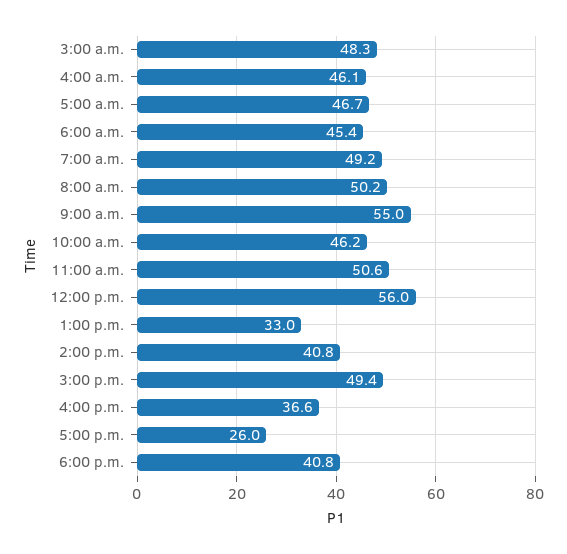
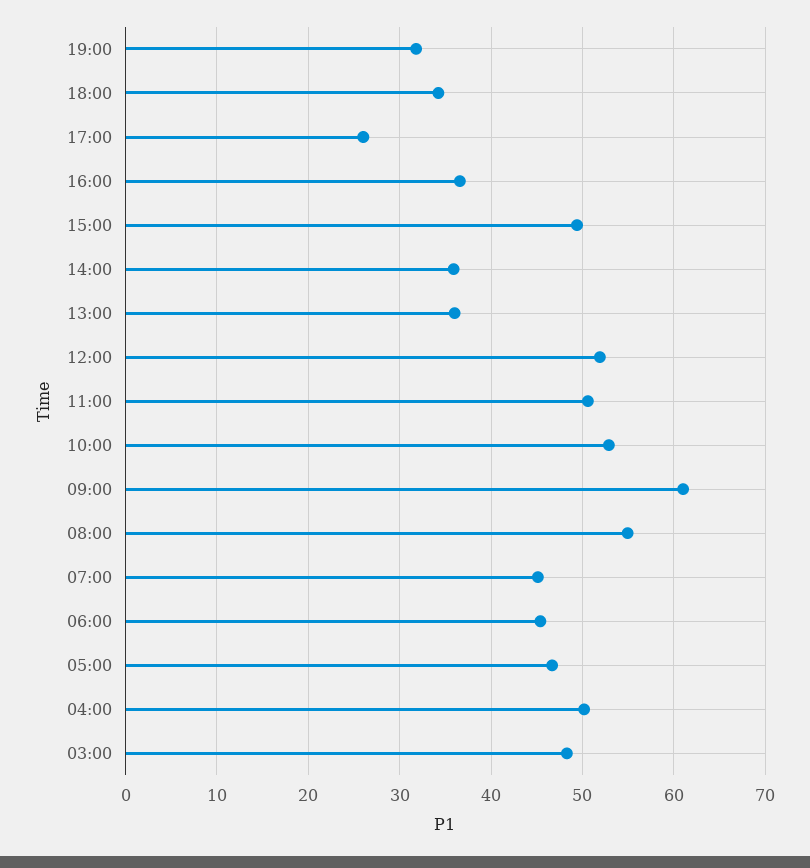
4:00 a.m.: 46.1 -> 50
7:00 a.m.: 49.2 -> 45
8:00 a.m.: 50.2 -> 55
9:00 a.m.: 55 -> 61
10:00 a.m.: 46.2 -> 53
12:00 p.m.: 56 -> 52
1:00 p.m.: 33 -> 36
2:00 p.m.: 40.8 -> 36
6:00 p.m.: 40.8 -> 34
19:00: none -> 32

